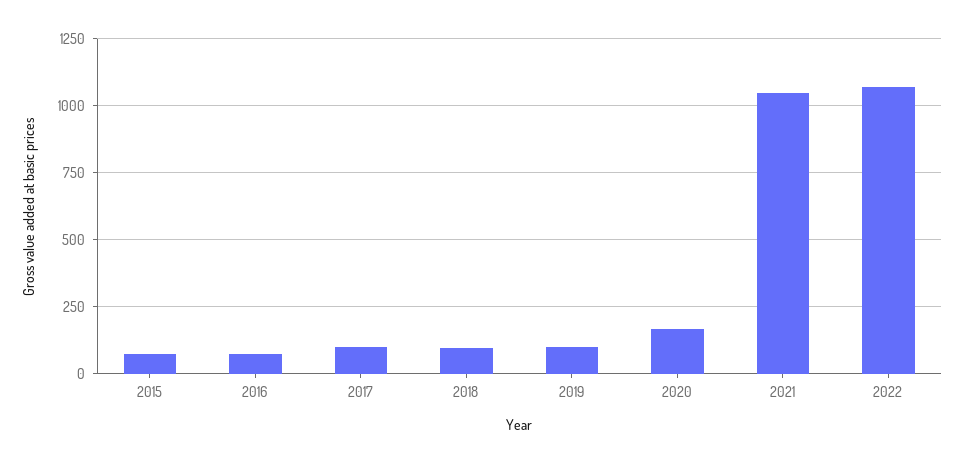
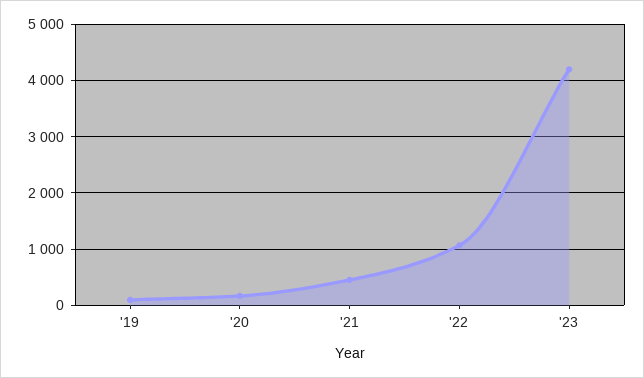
2015: 75 -> none
2016: 75 -> none
2017: 100 -> none
2018: 100 -> none
2021: 1050 -> 400
'23: none -> 4200

